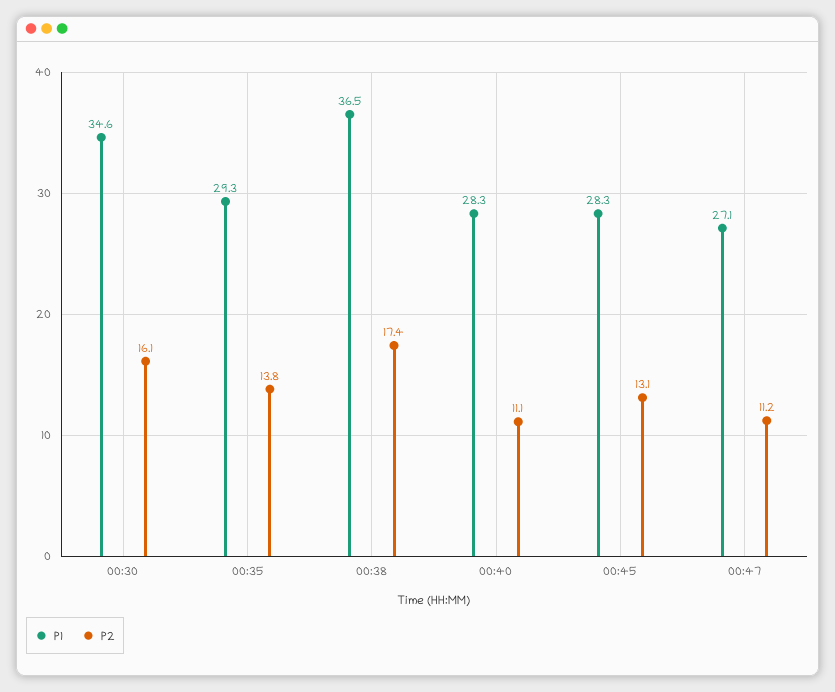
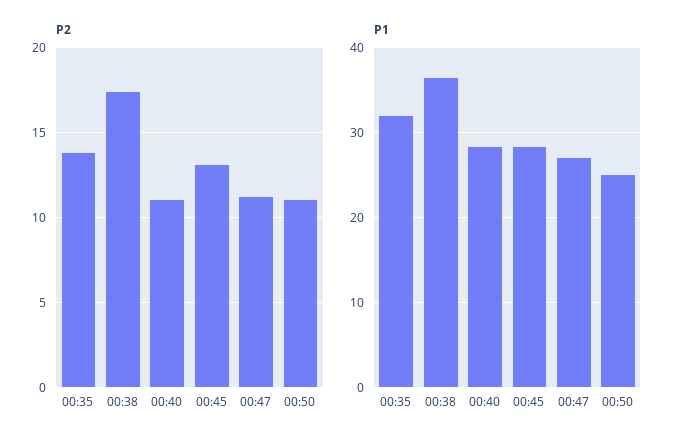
P1, 00:30: 34.6 -> none
P2, 00:30: 16.1 -> none
P1, 00:35: 29.3 -> 32
P2, 00:50: none -> 11
P1, 00:50: none -> 25

